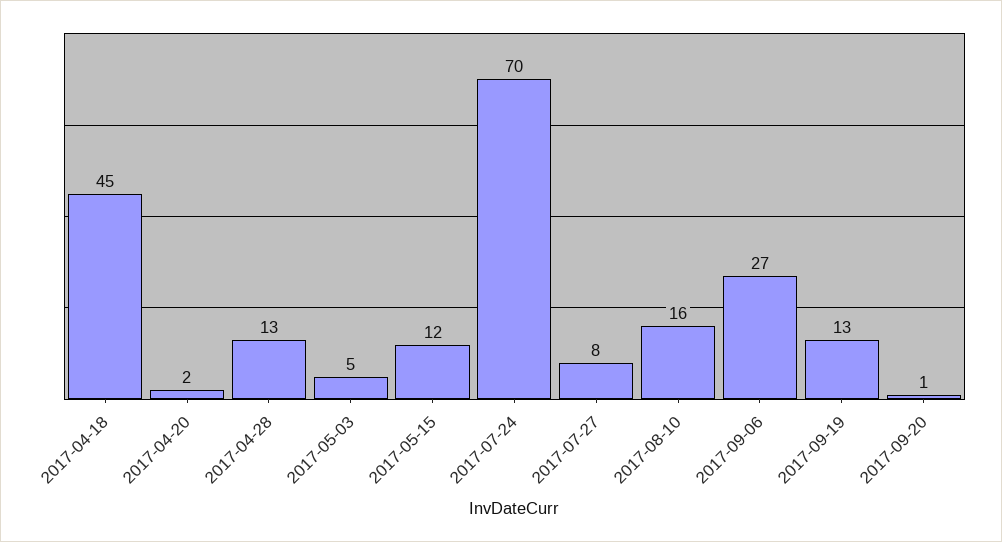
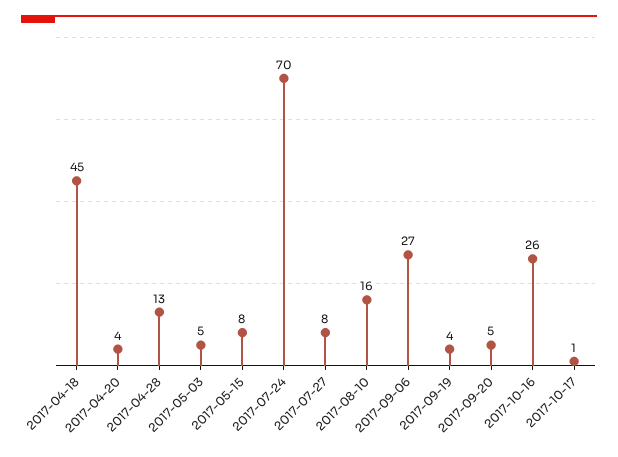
2017-04-20: 2 -> 4
2017-05-15: 12 -> 8
2017-09-19: 13 -> 4
2017-09-20: 1 -> 5
2017-10-16: none -> 26
2017-10-17: none -> 1

